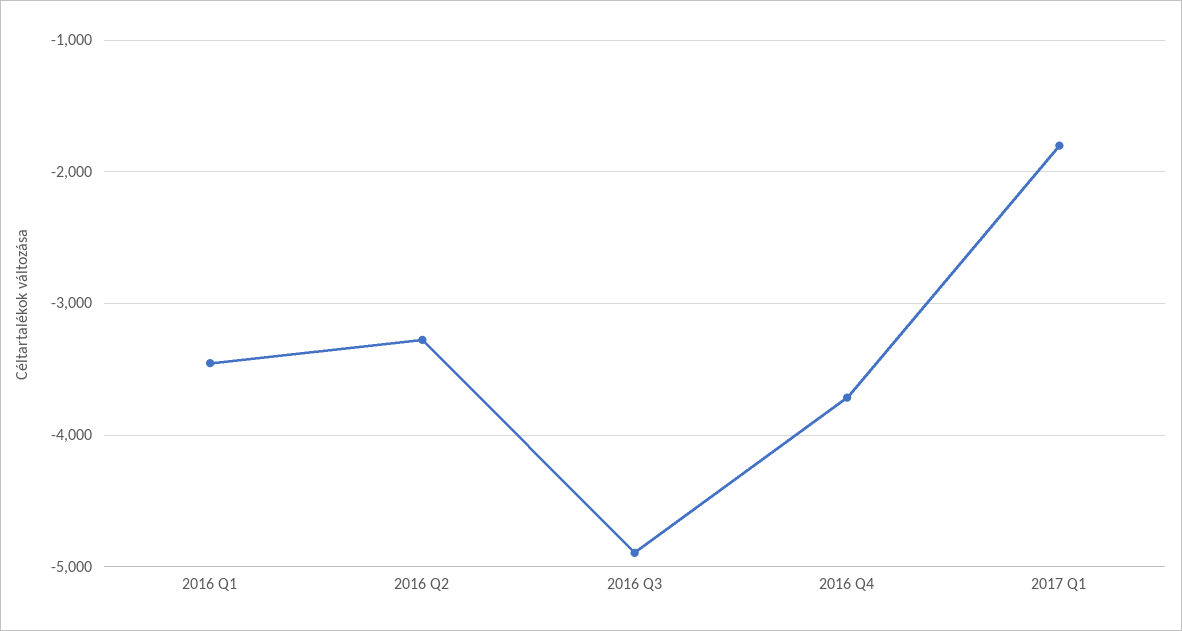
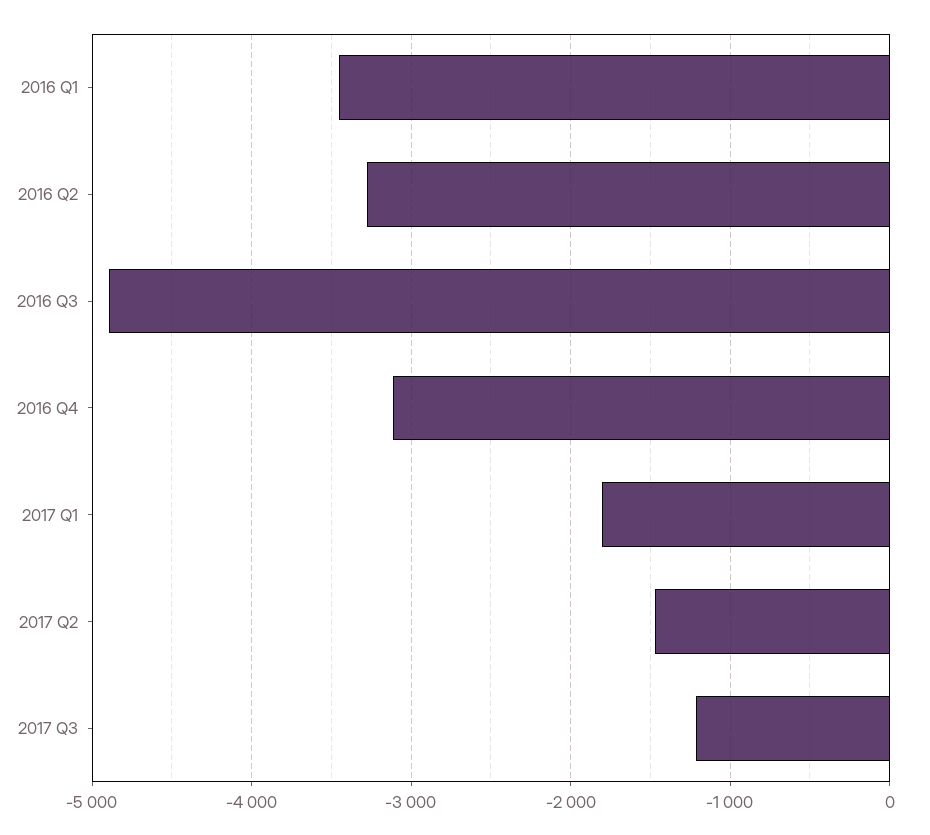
2016 Q4: -3700 -> -3100
2017 Q2: none -> -1500
2017 Q3: none -> -1200

